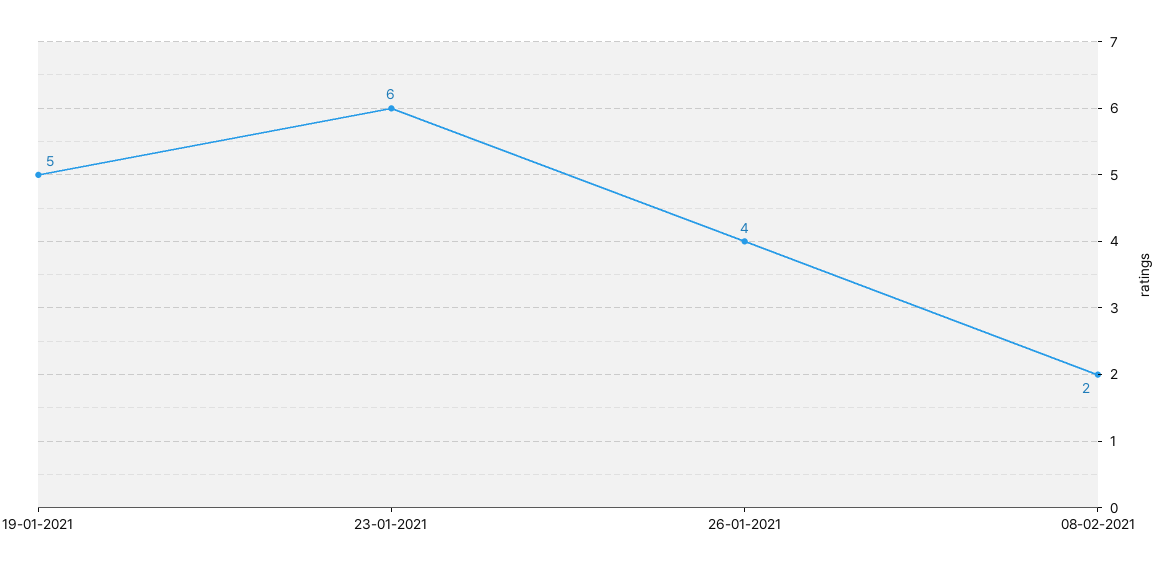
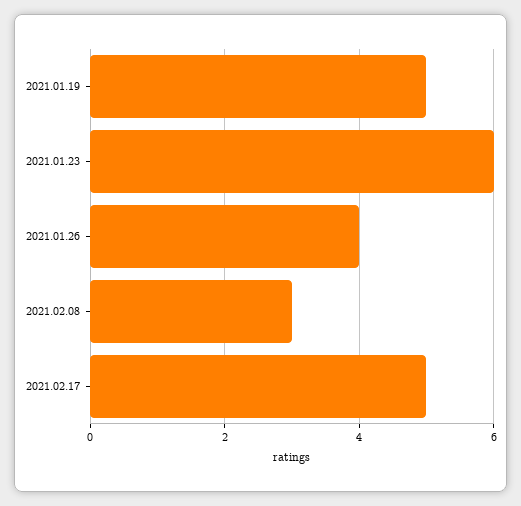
08-02-2021: 2 -> 3
2021.02.17: none -> 5

